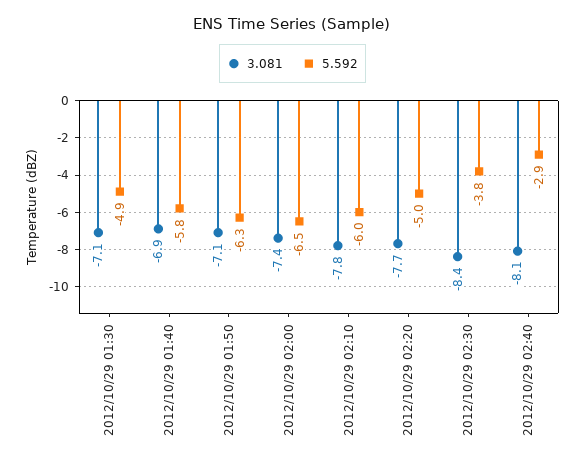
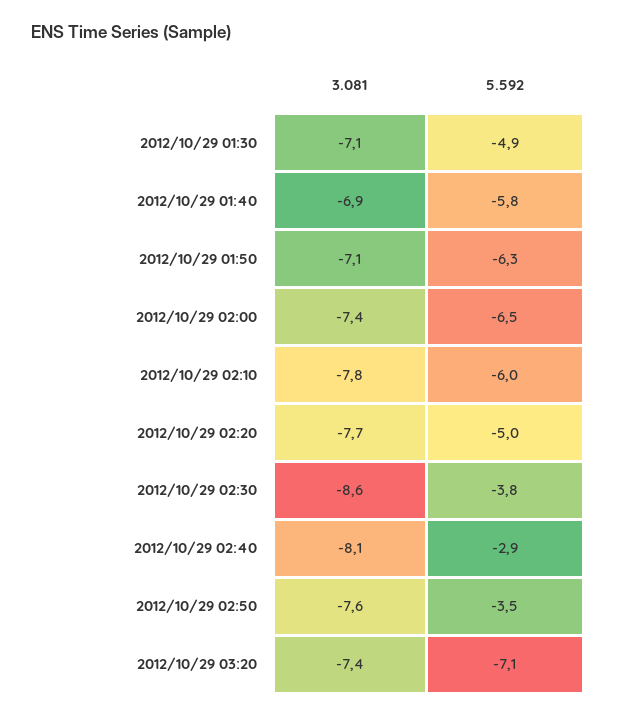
3.081, 2012/10/29 02:30: -8.4 -> -8.6
3.081, 2012/10/29 02:50: none -> -7.6
5.592, 2012/10/29 02:50: none -> -3.5
3.081, 2012/10/29 03:20: none -> -7.4
5.592, 2012/10/29 03:20: none -> -7.1

